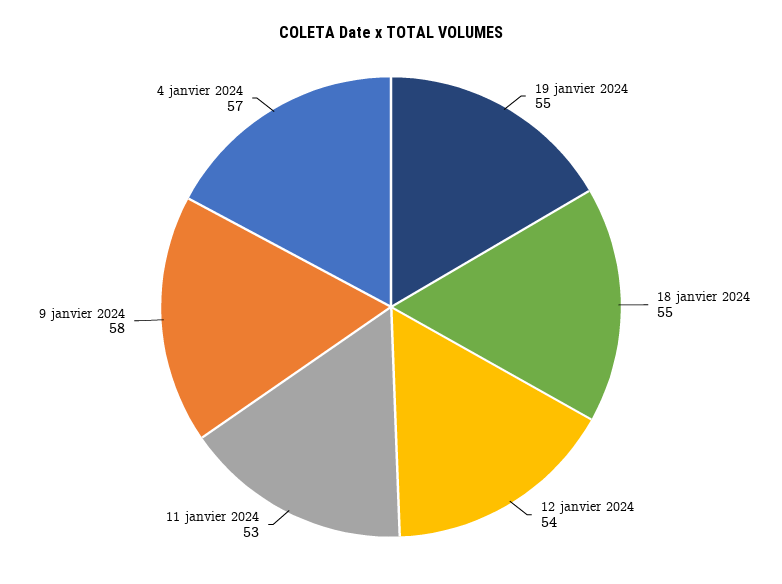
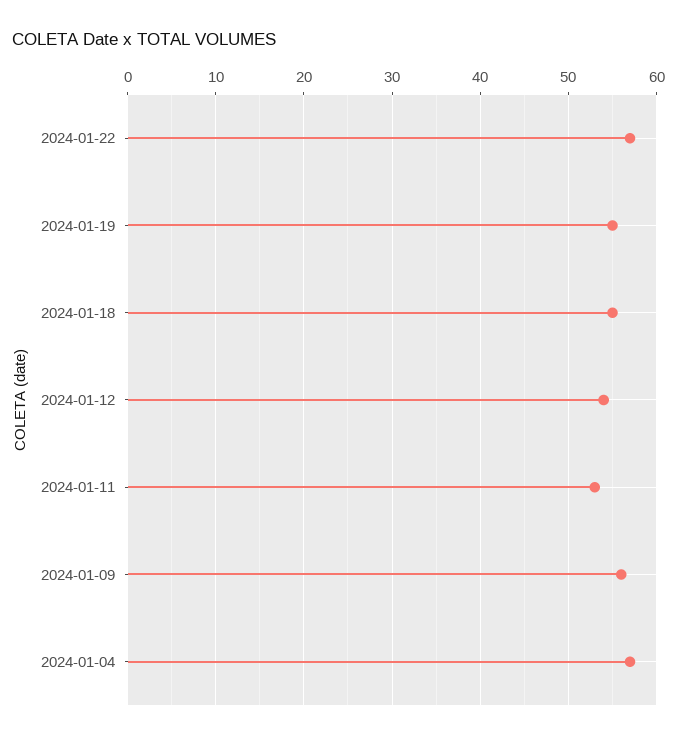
9 janvier 2024: 58 -> 56
2024-01-22: none -> 57

